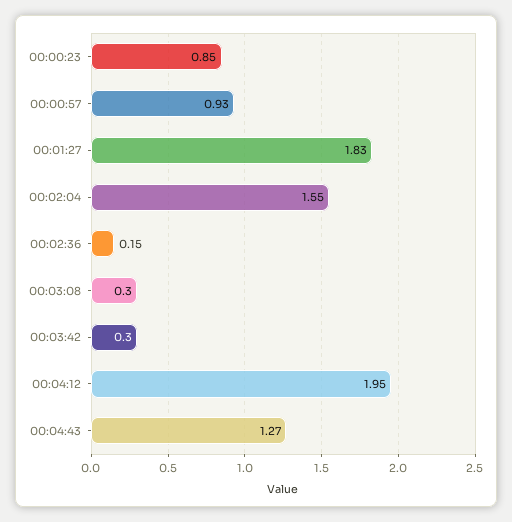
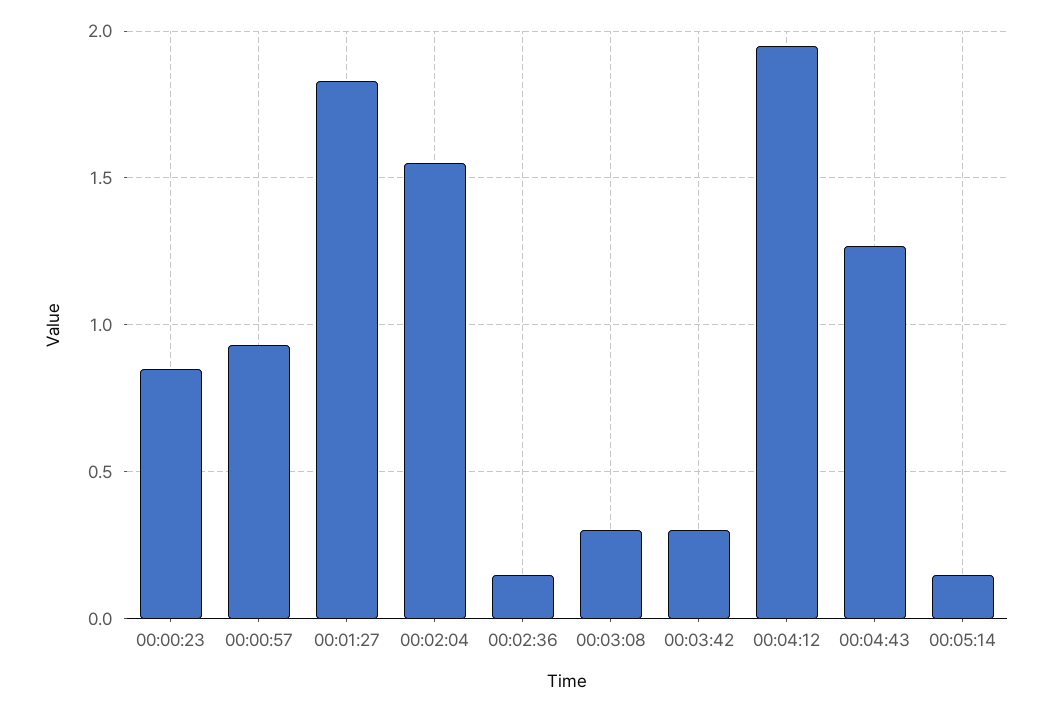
00:05:14: none -> 0.15

